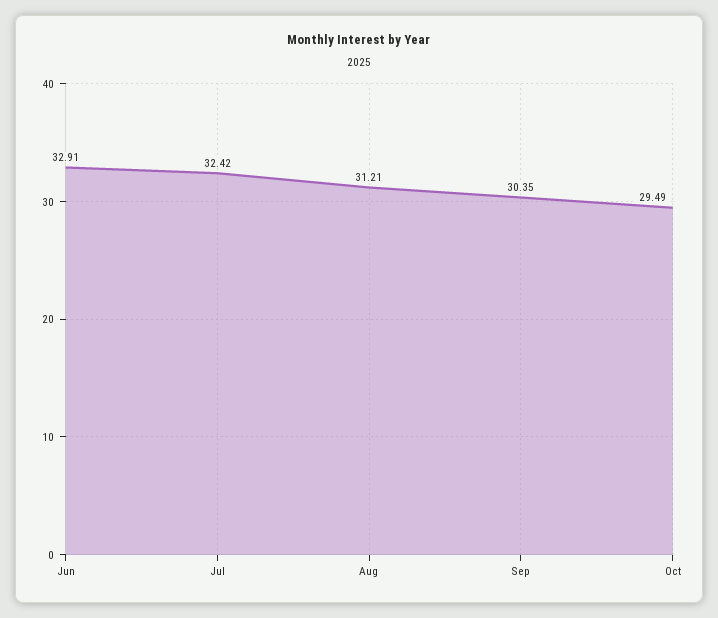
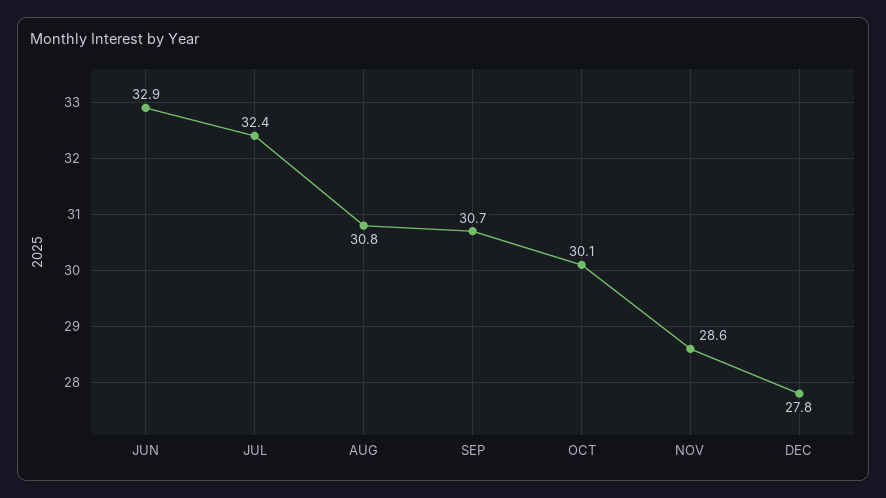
Aug: 31.21 -> 30.8
Sep: 30.35 -> 30.7
Oct: 29.49 -> 30.1
NOV: none -> 28.6
DEC: none -> 27.8

